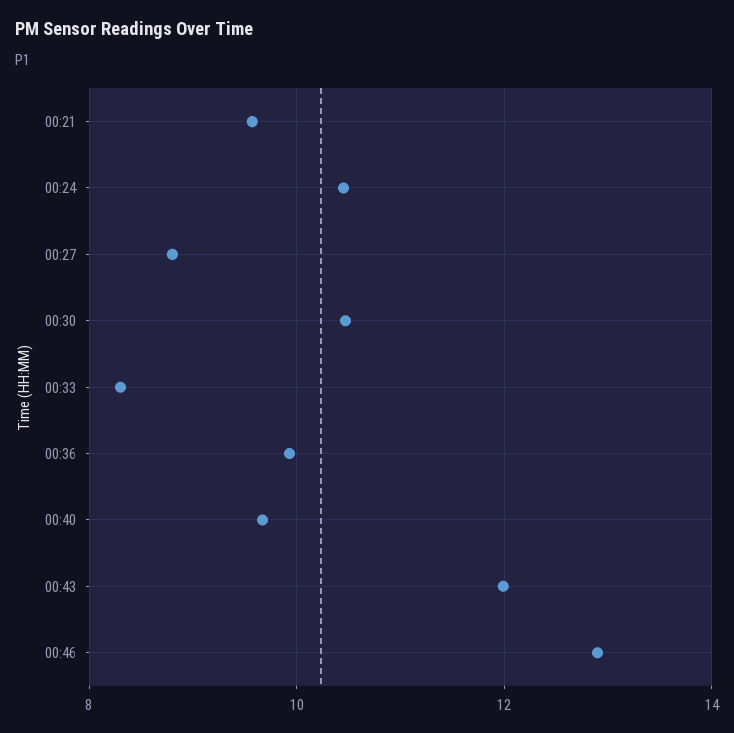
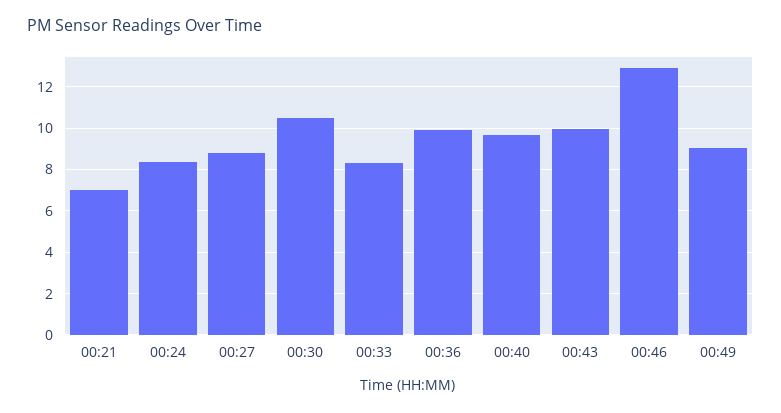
00:21: 9.6 -> 7
00:24: 10.4 -> 8.5
00:43: 12 -> 10
00:49: none -> 9

